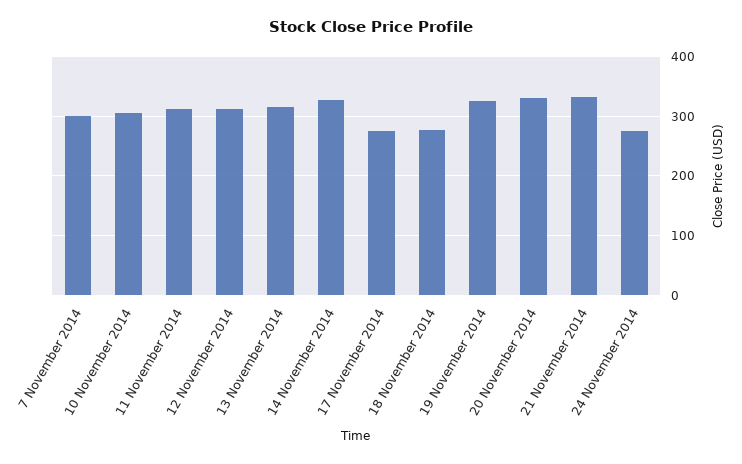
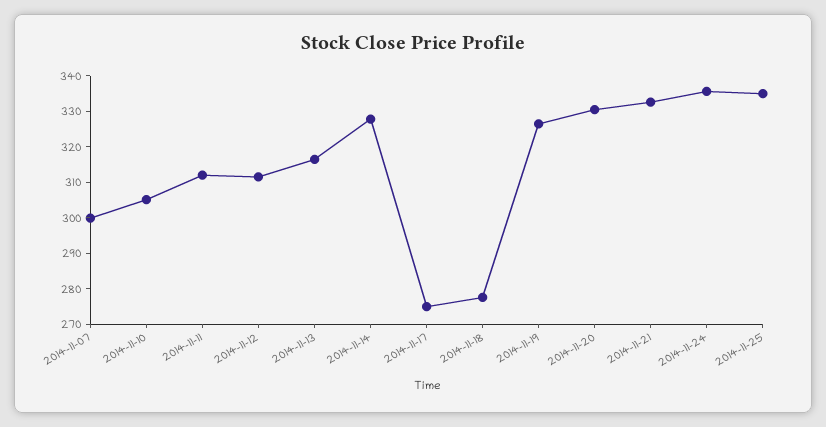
24 November 2014: 280 -> 335
2014-11-25: none -> 335

